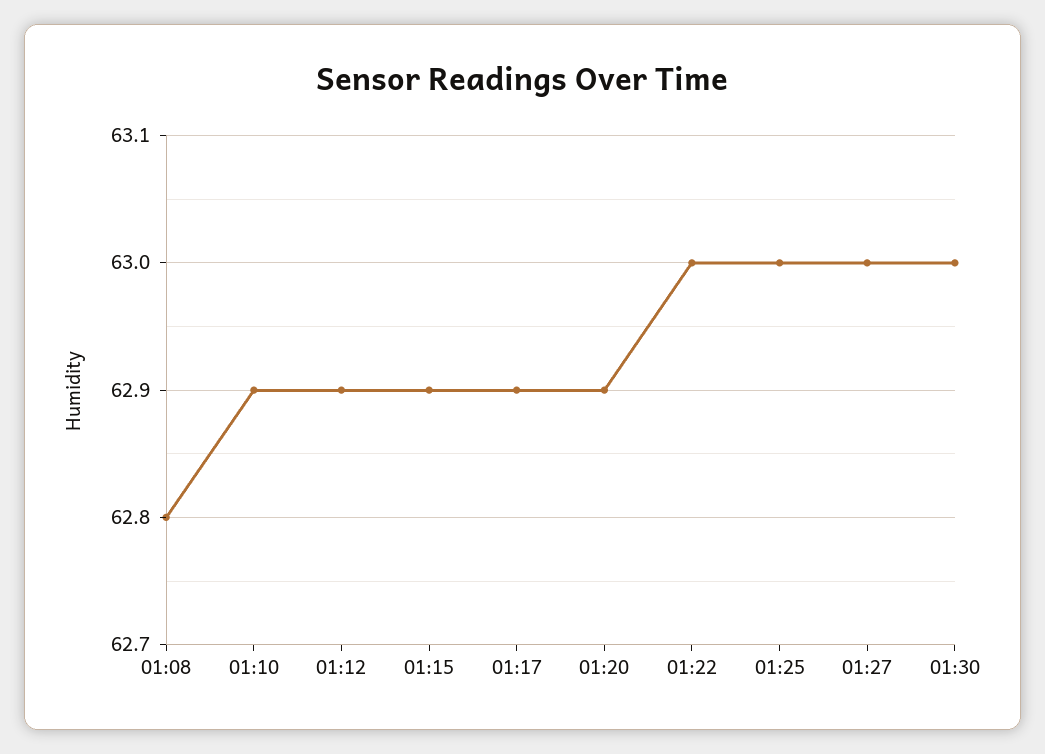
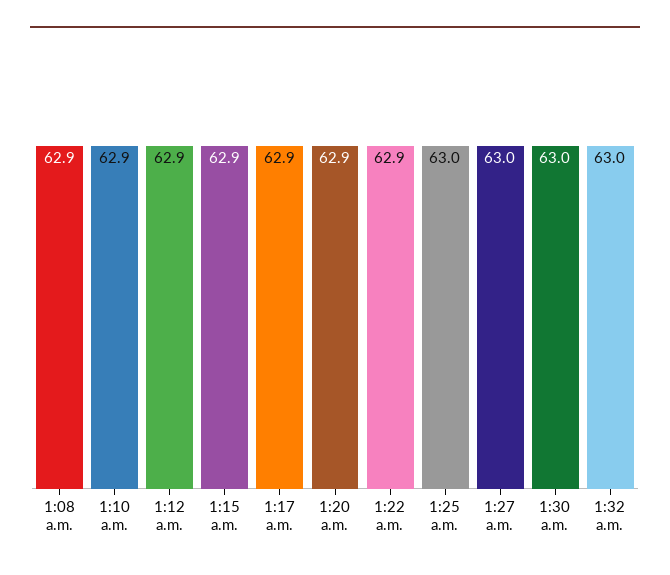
01:08: 62.8 -> 62.9
01:22: 63 -> 62.9
1:32 a.m.: none -> 63

